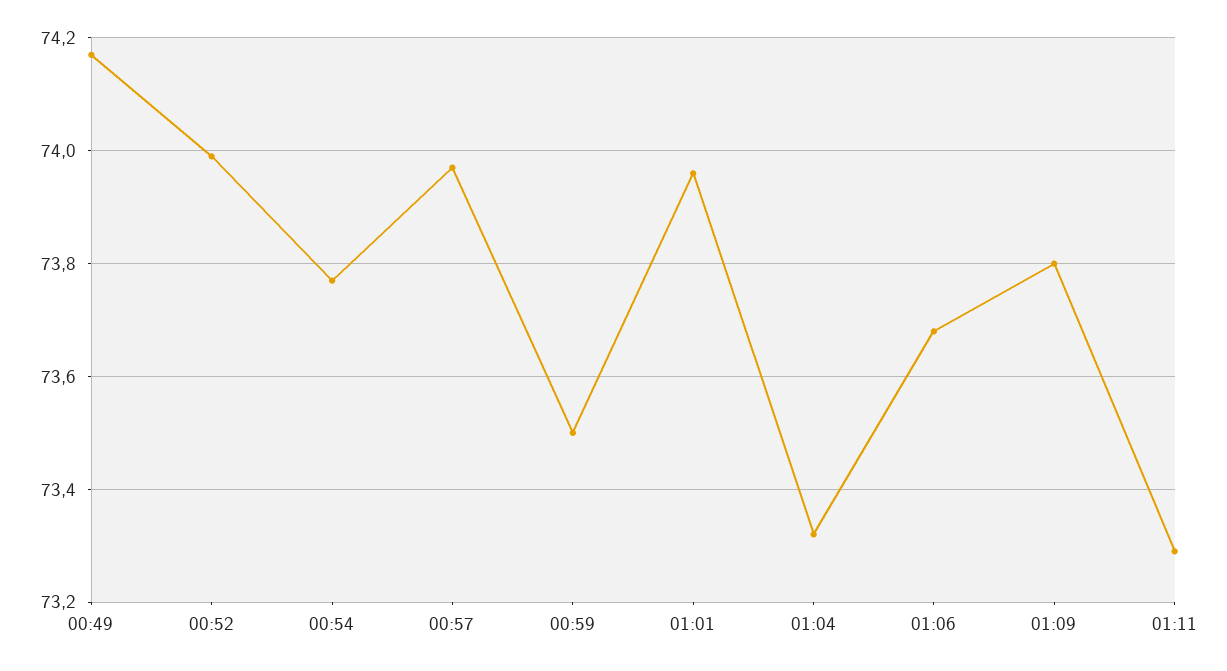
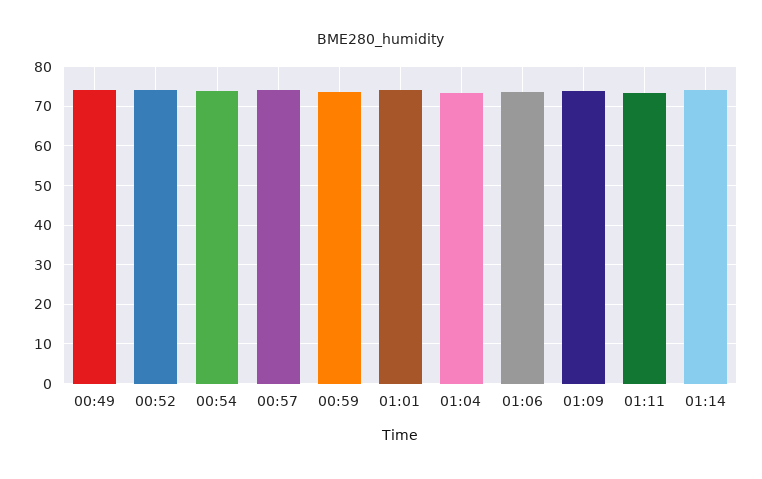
01:14: none -> 74

